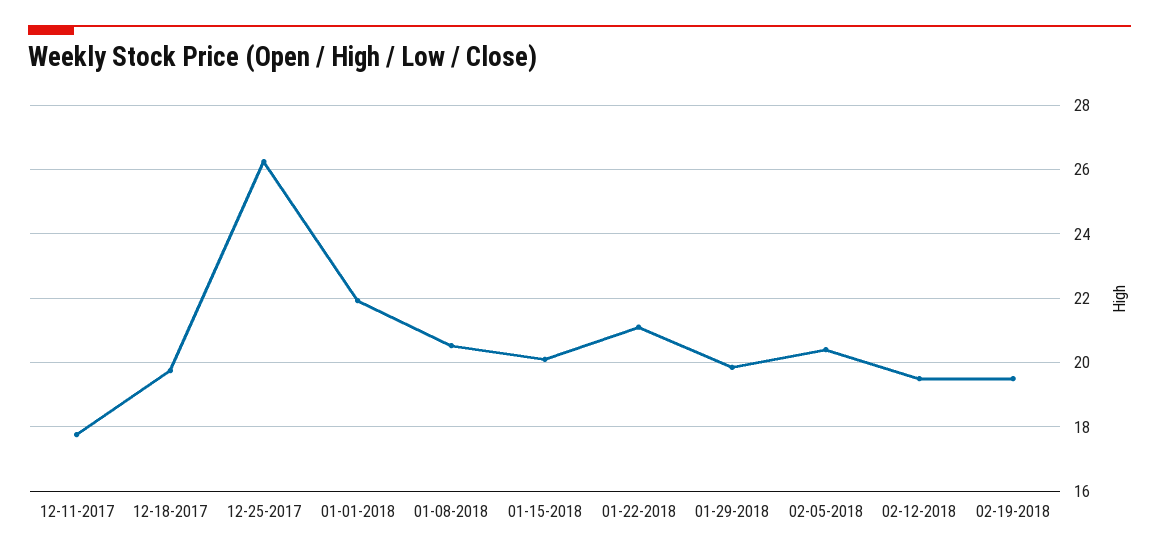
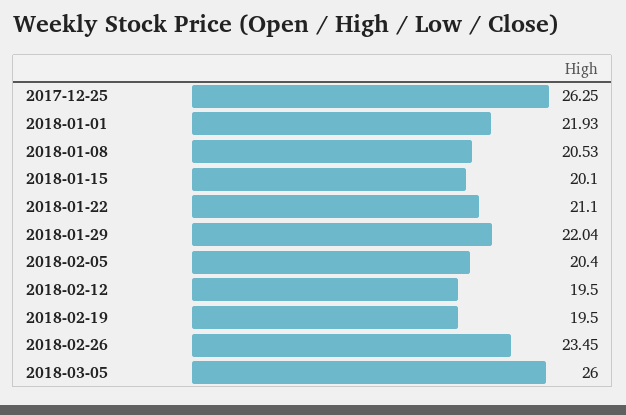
12-11-2017: 17.8 -> none
12-18-2017: 19.8 -> none
01-29-2018: 19.8 -> 22.04
2018-02-26: none -> 23.45
2018-03-05: none -> 26

